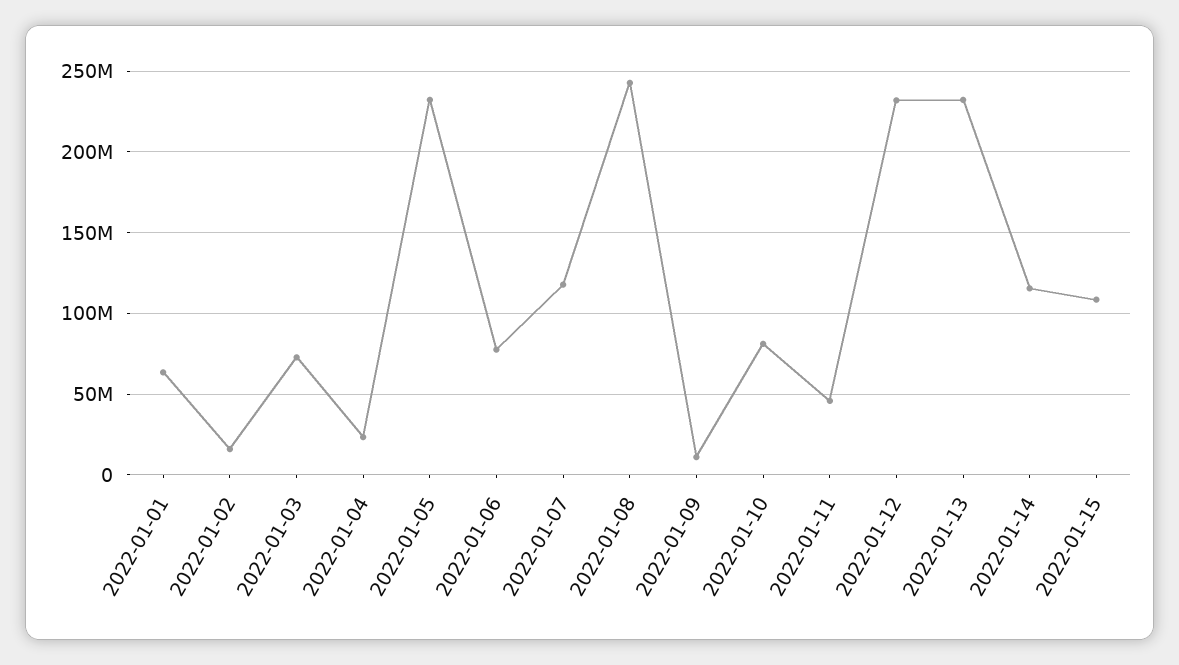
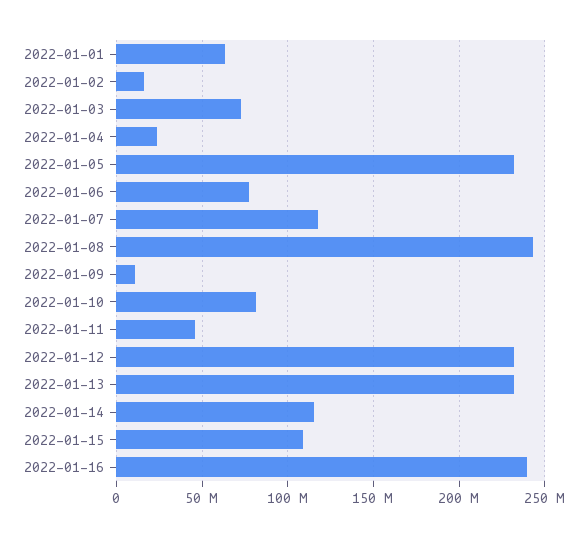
2022-01-16: none -> 240000000

